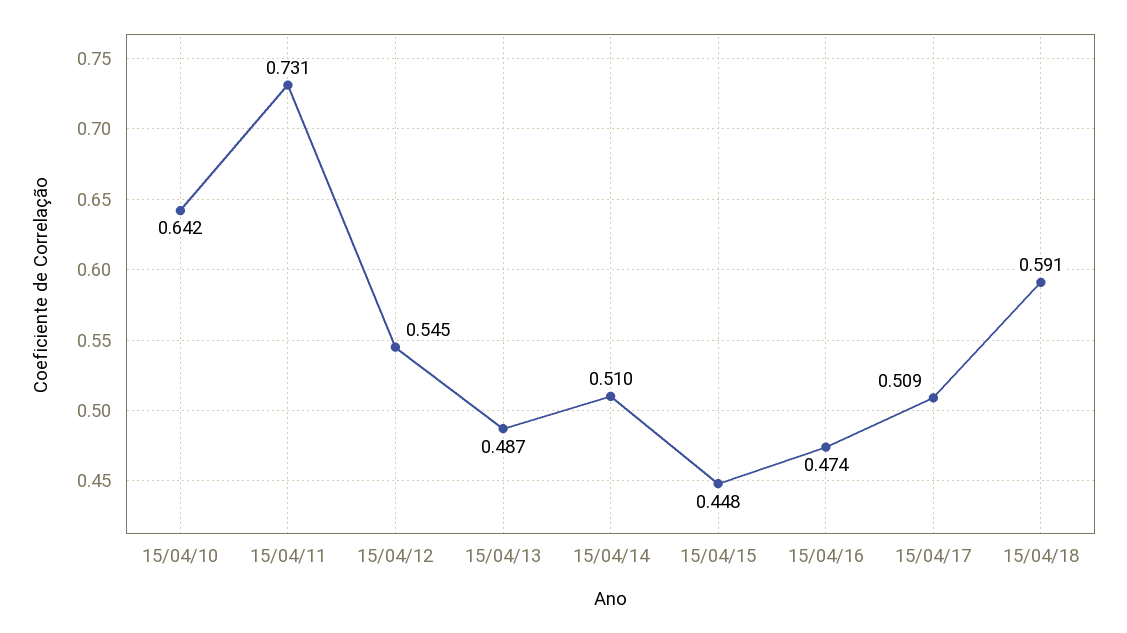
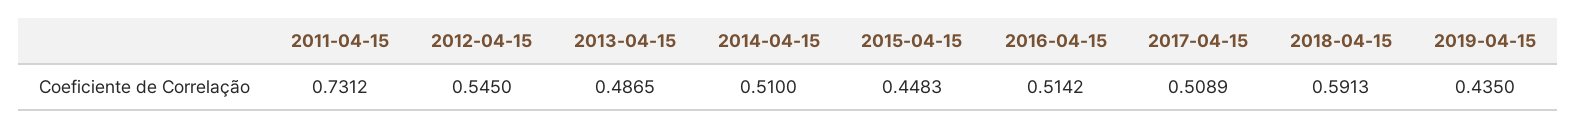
15/04/10: 0.642 -> none
15/04/16: 0.474 -> 0.5142
2019-04-15: none -> 0.435

